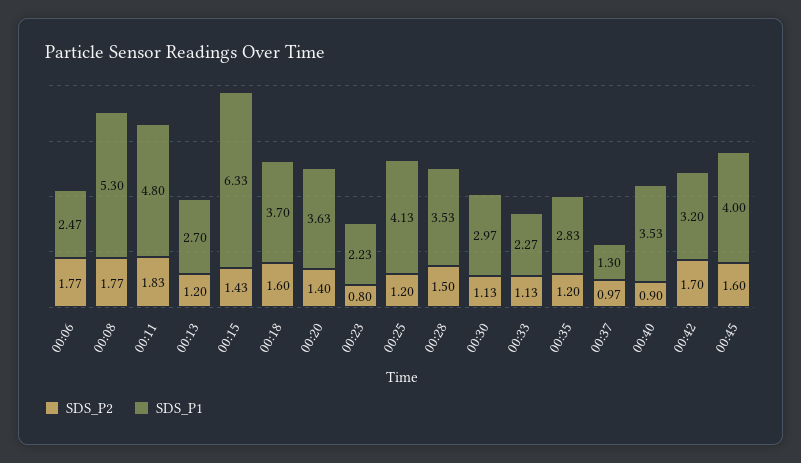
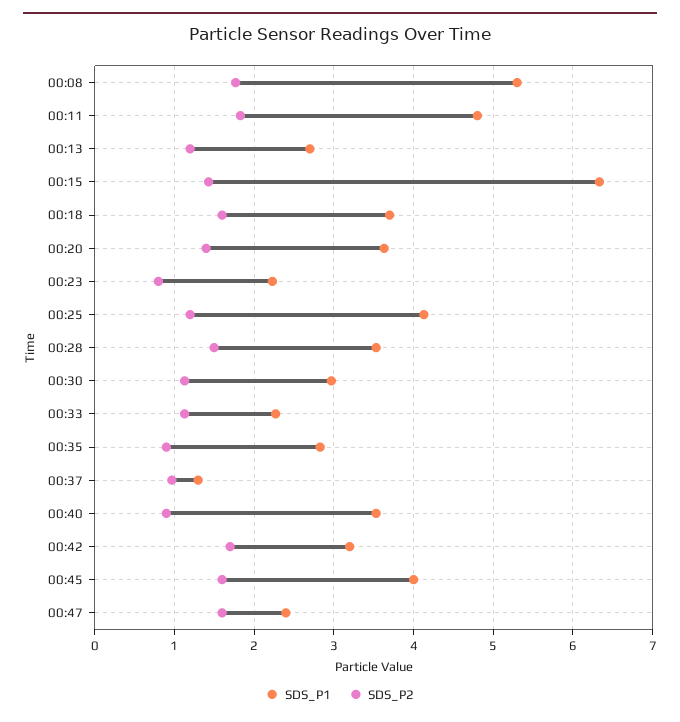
SDS_P2, 00:06: 1.77 -> none
SDS_P1, 00:06: 2.47 -> none
SDS_P2, 00:35: 1.2 -> 0.9
SDS_P1, 00:47: none -> 2.4
SDS_P2, 00:47: none -> 1.6

